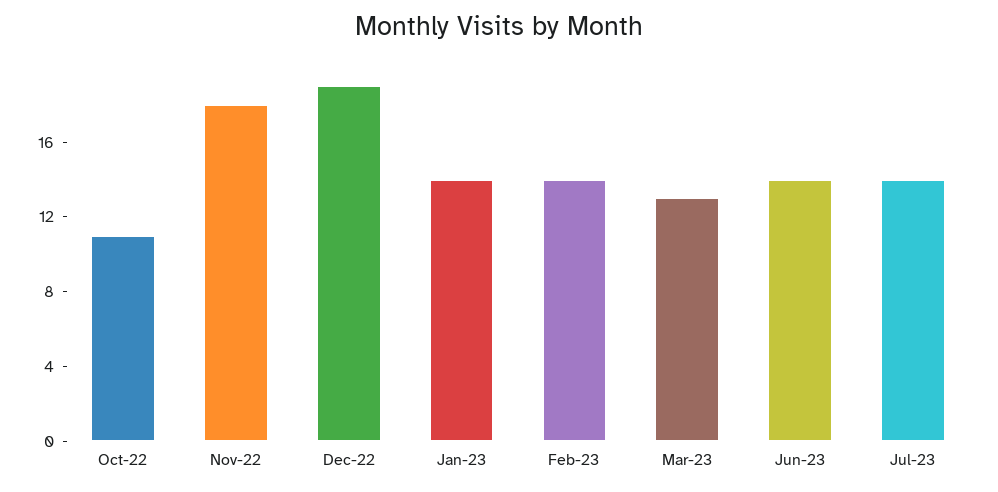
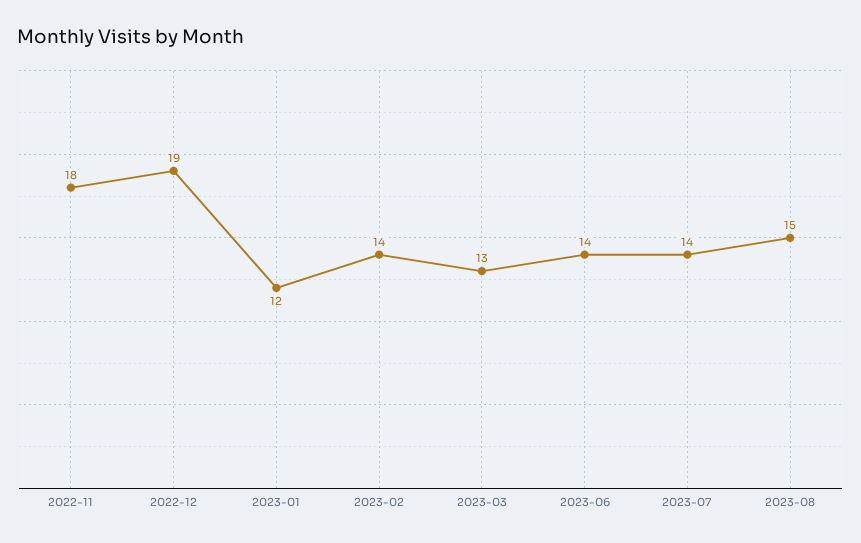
Oct-22: 11 -> none
Jan-23: 14 -> 12
2023-08: none -> 15

